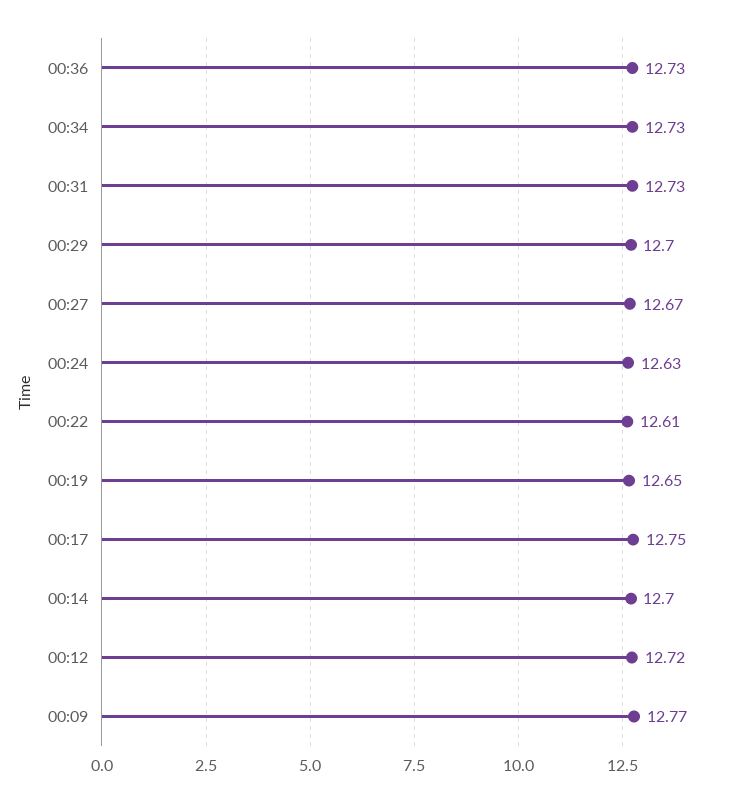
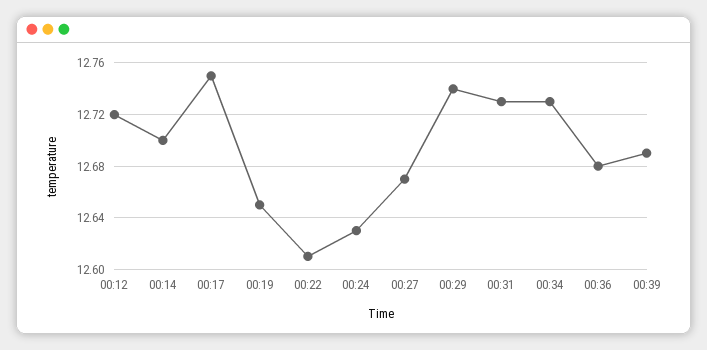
00:36: 12.73 -> 12.68
00:29: 12.7 -> 12.74
00:09: 12.77 -> none
00:39: none -> 12.69

